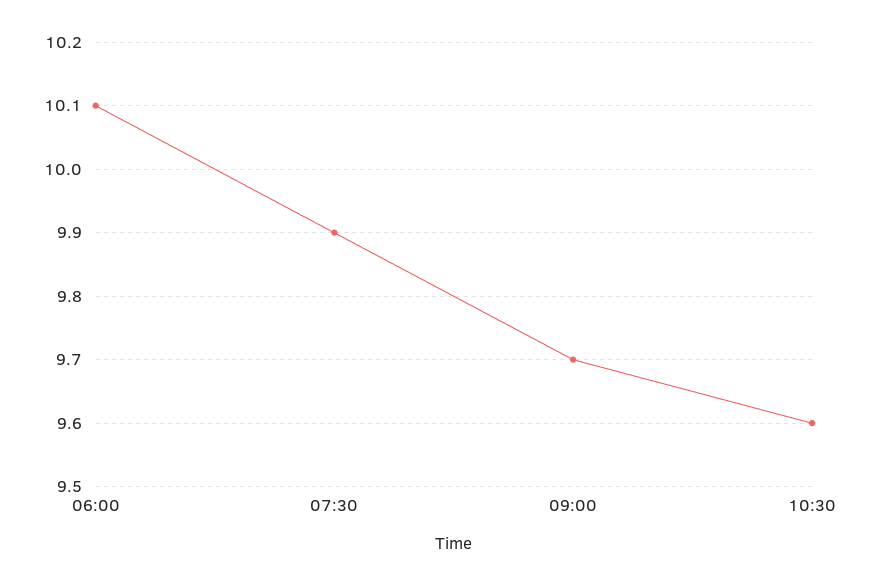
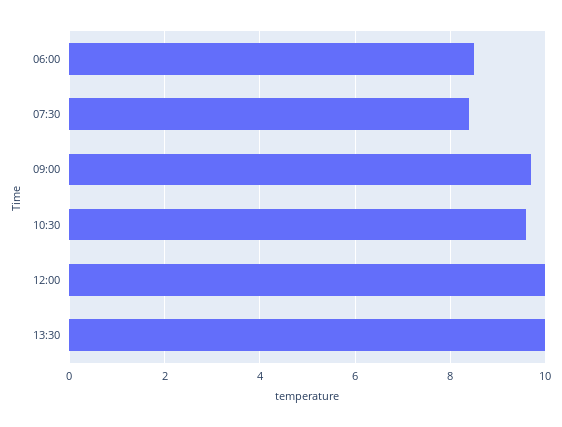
06:00: 10.1 -> 8.5
07:30: 9.9 -> 8.5
12:00: none -> 10
13:30: none -> 10

